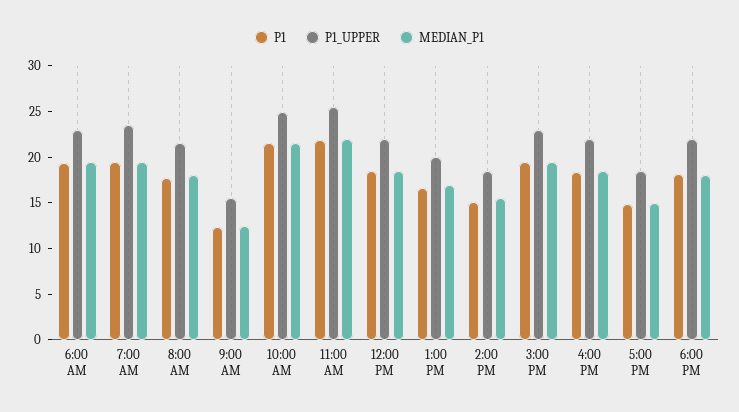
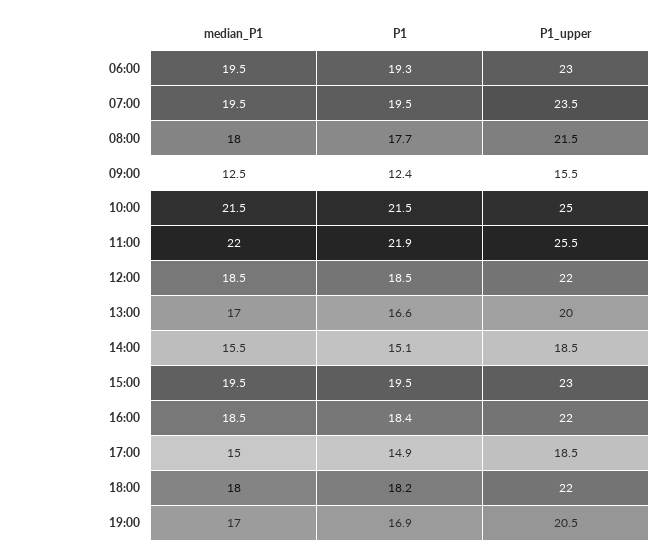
MEDIAN_P1, 19:00: none -> 17
P1, 19:00: none -> 16.9
P1_UPPER, 19:00: none -> 20.5

